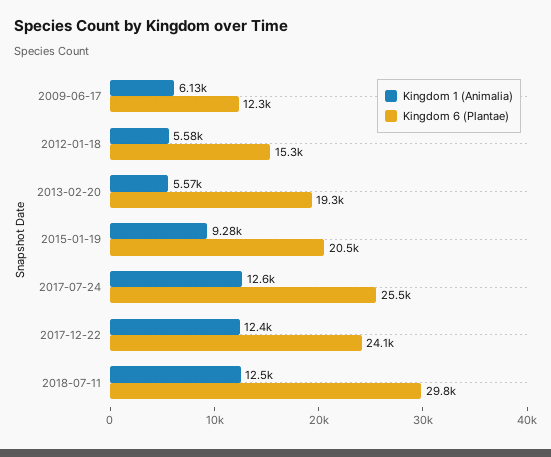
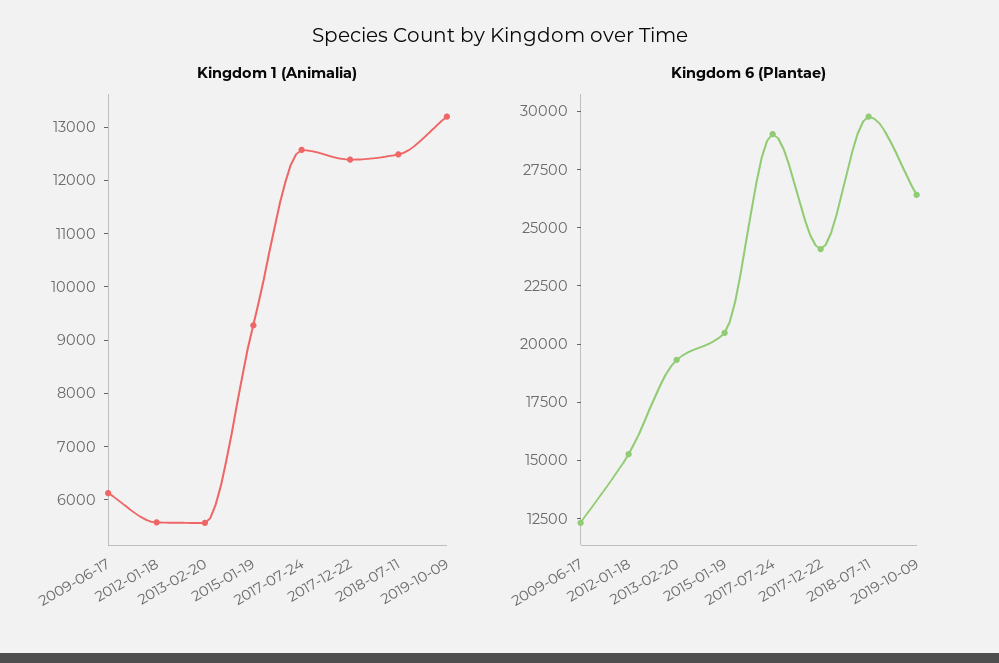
Kingdom 6 (Plantae), 2017-07-24: 25500 -> 29000
Kingdom 1 (Animalia), 2019-10-09: none -> 13200
Kingdom 6 (Plantae), 2019-10-09: none -> 26500

